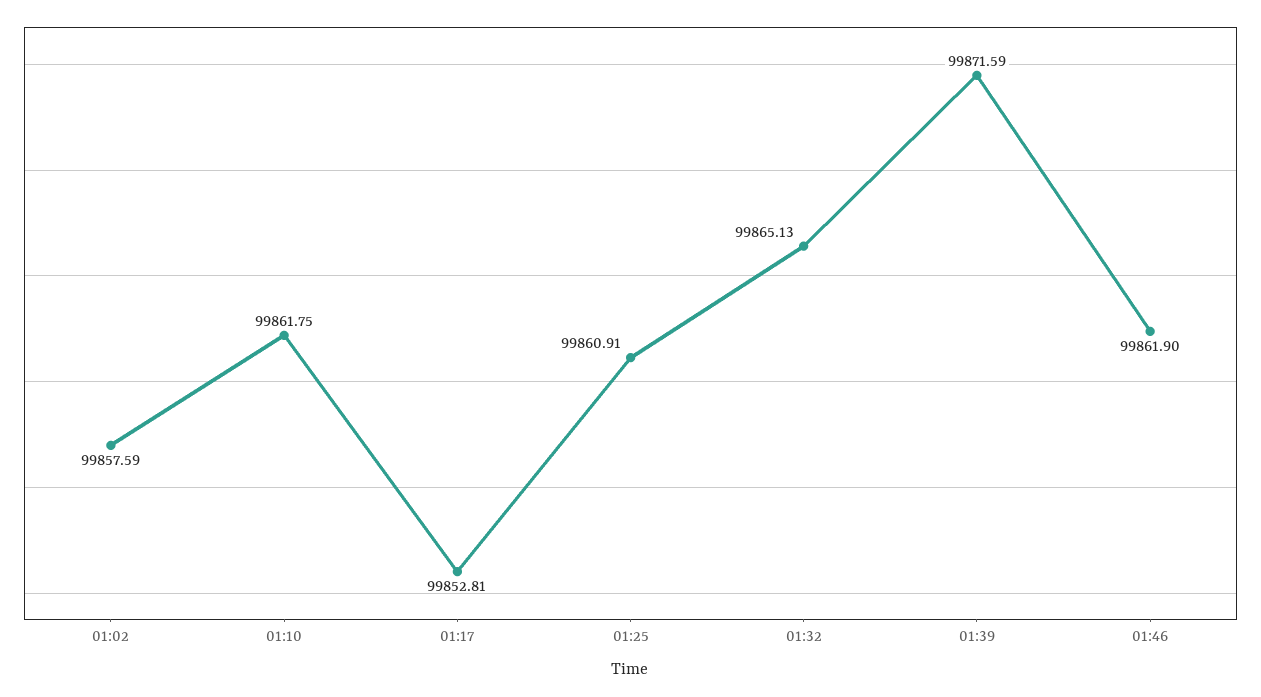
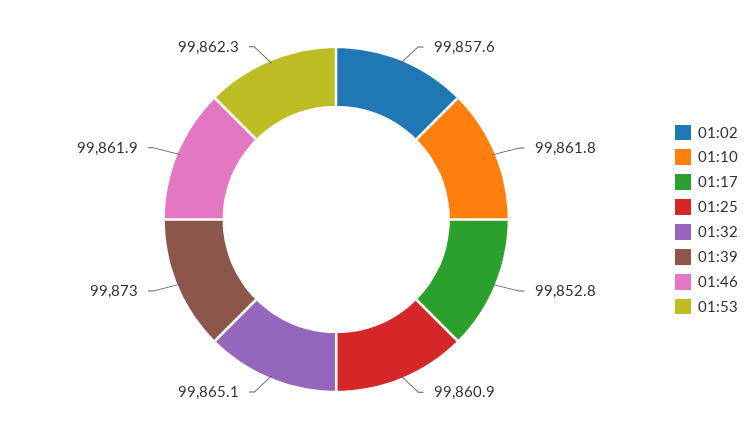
01:39: 99871.59 -> 99873
01:53: none -> 99862.3

